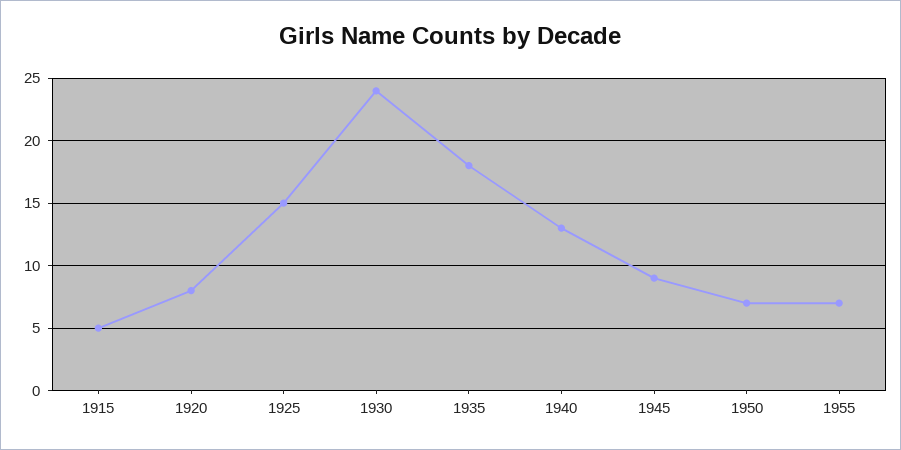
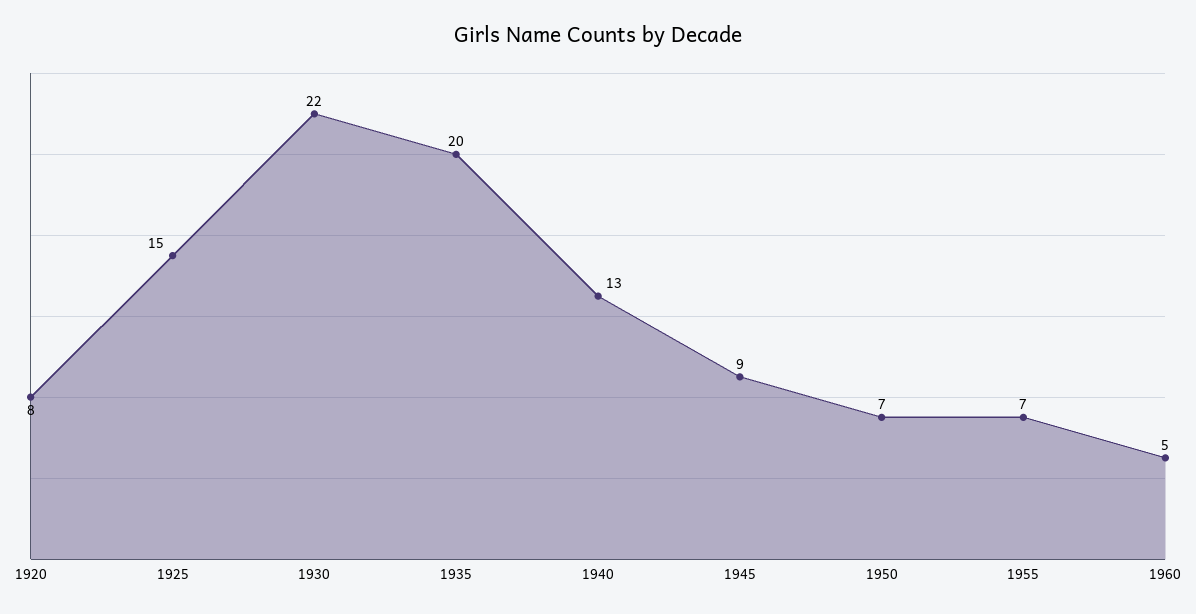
1915: 5 -> none
1930: 24 -> 22
1935: 18 -> 20
1960: none -> 5

